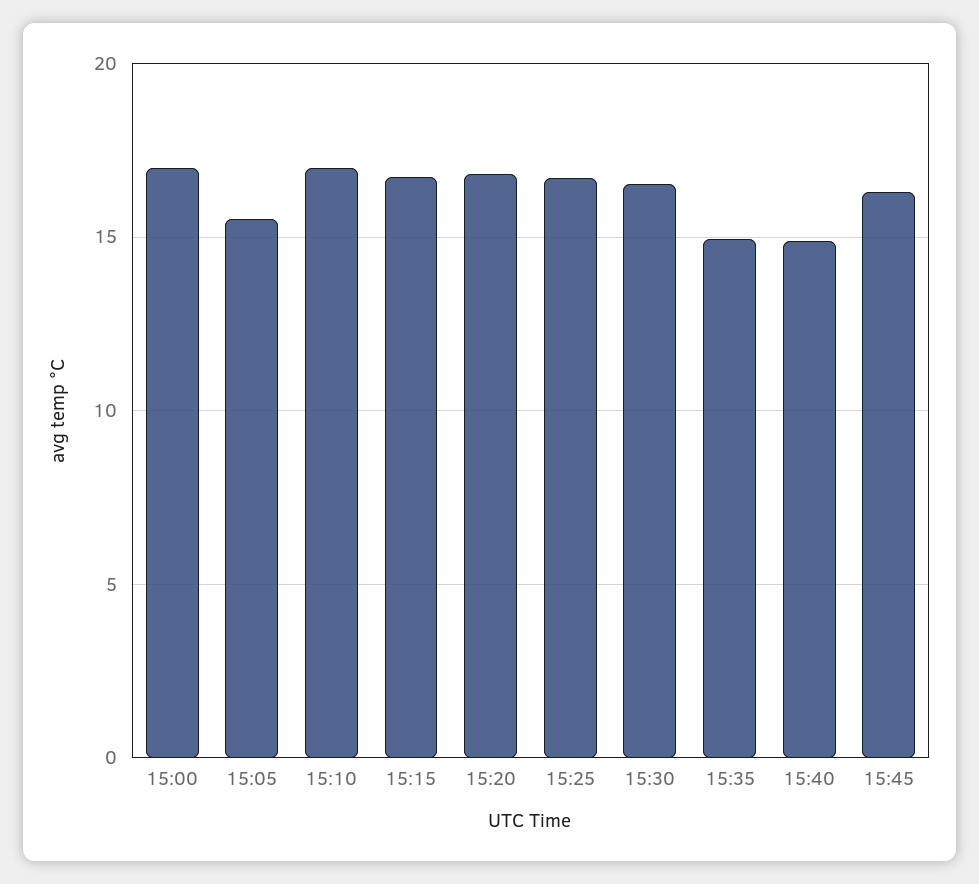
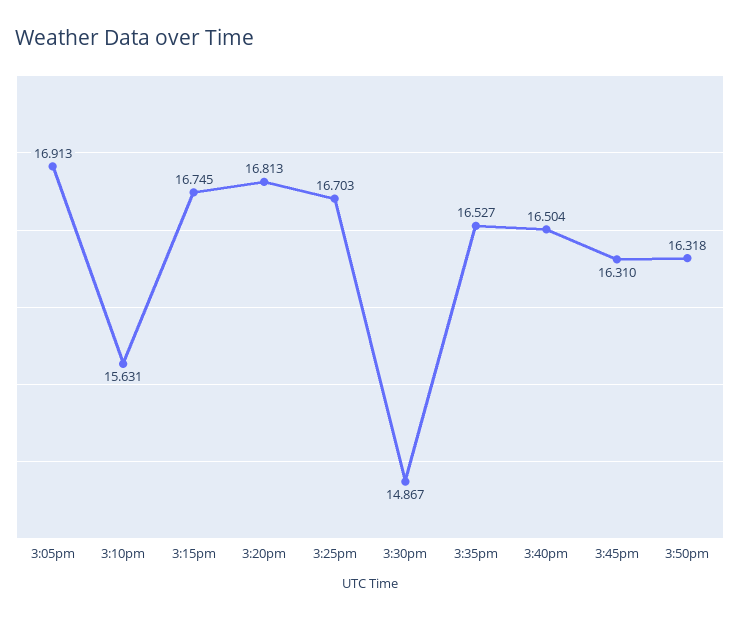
15:00: 17 -> none
15:05: 15.5 -> 16.913
15:10: 17 -> 15.631
15:30: 16.5 -> 14.867
15:35: 15 -> 16.527
15:40: 15 -> 16.504
3:50pm: none -> 16.318

